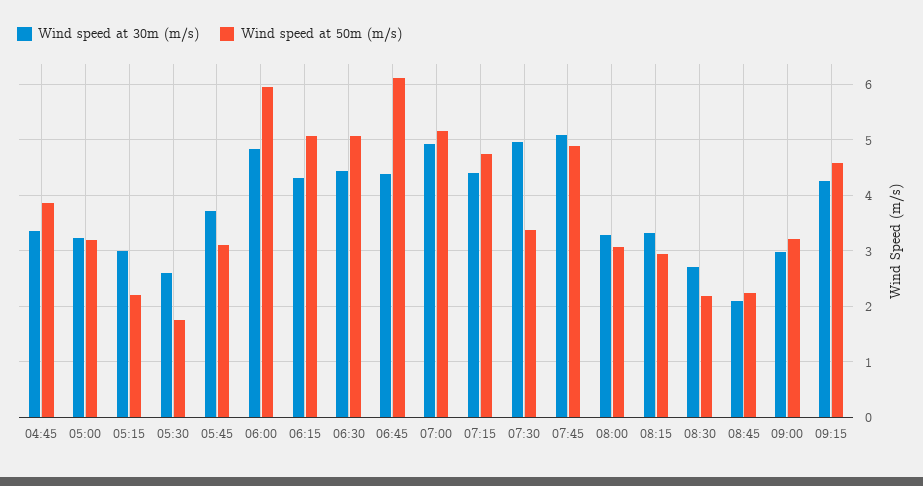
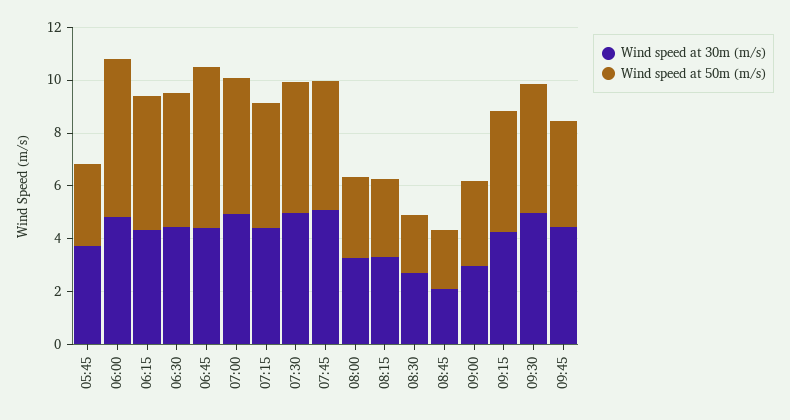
Wind speed at 30m (m/s), 04:45: 3.4 -> none
Wind speed at 50m (m/s), 04:45: 3.8 -> none
Wind speed at 30m (m/s), 05:00: 3.2 -> none
Wind speed at 50m (m/s), 05:00: 3.2 -> none
Wind speed at 30m (m/s), 05:15: 3 -> none
Wind speed at 50m (m/s), 05:15: 2.2 -> none
Wind speed at 30m (m/s), 05:30: 2.6 -> none
Wind speed at 50m (m/s), 05:30: 1.8 -> none
Wind speed at 50m (m/s), 07:30: 3.4 -> 5
Wind speed at 30m (m/s), 09:30: none -> 5
Wind speed at 50m (m/s), 09:30: none -> 5
Wind speed at 30m (m/s), 09:45: none -> 4.5
Wind speed at 50m (m/s), 09:45: none -> 4

